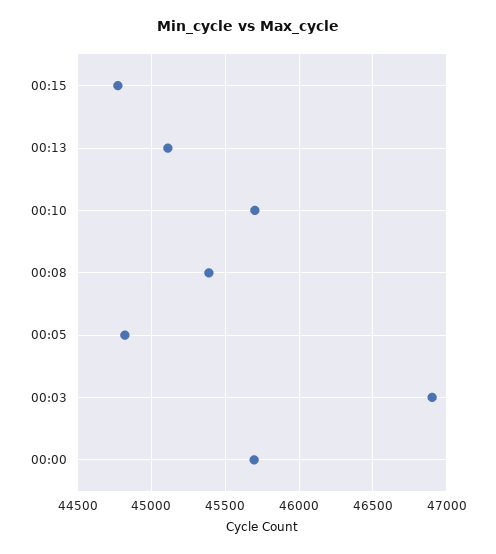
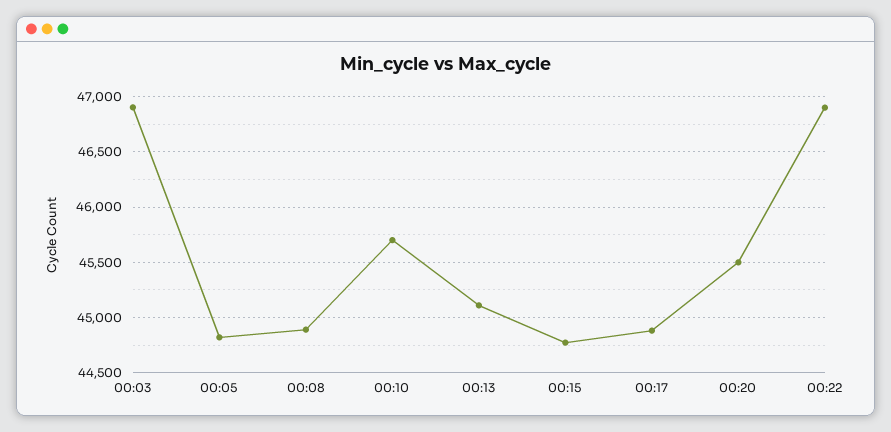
00:08: 45400 -> 44900
00:00: 45700 -> none
00:17: none -> 44900
00:20: none -> 45500
00:22: none -> 46900

